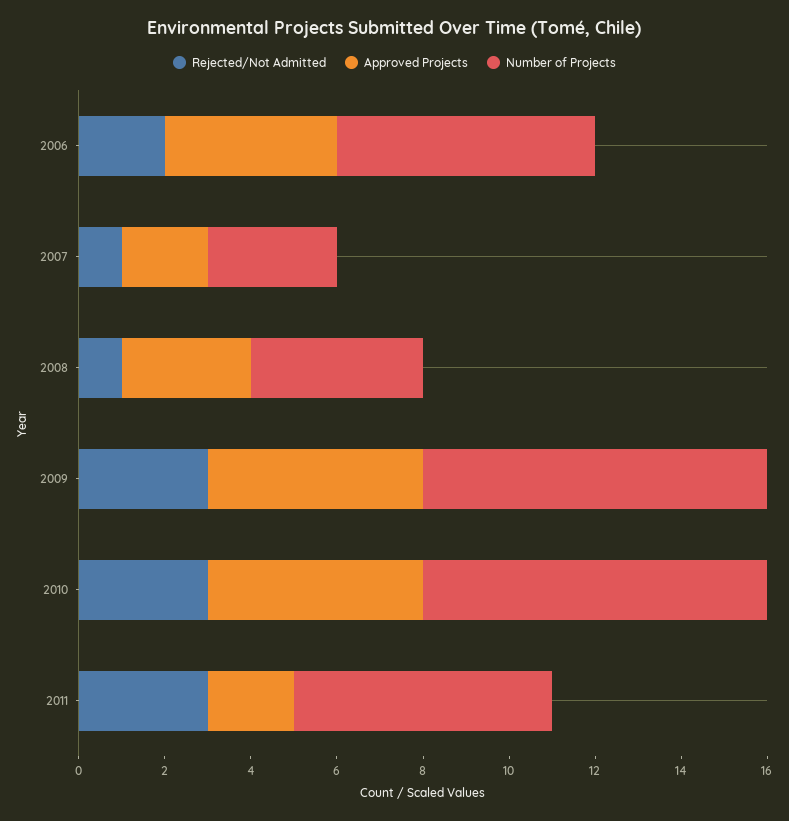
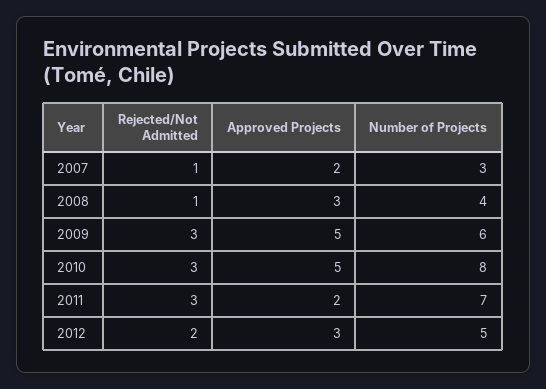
Rejected/Not Admitted, 2006: 2 -> none
Approved Projects, 2006: 4 -> none
Number of Projects, 2006: 6 -> none
Number of Projects, 2009: 8 -> 6
Number of Projects, 2011: 6 -> 7
Rejected/Not Admitted, 2012: none -> 2
Approved Projects, 2012: none -> 3
Number of Projects, 2012: none -> 5

